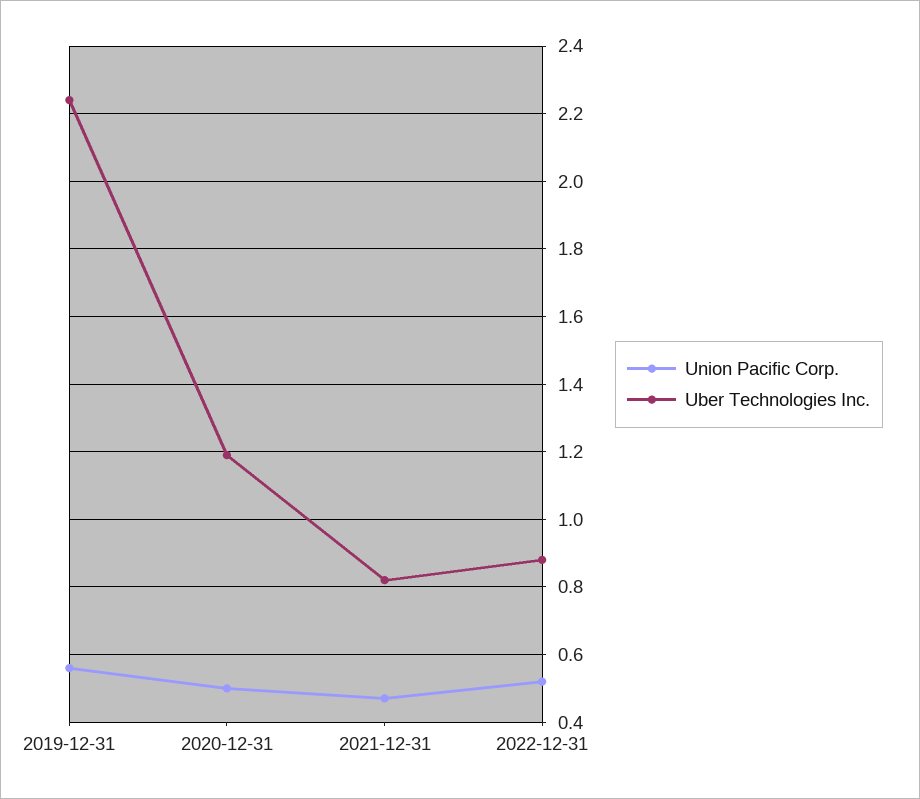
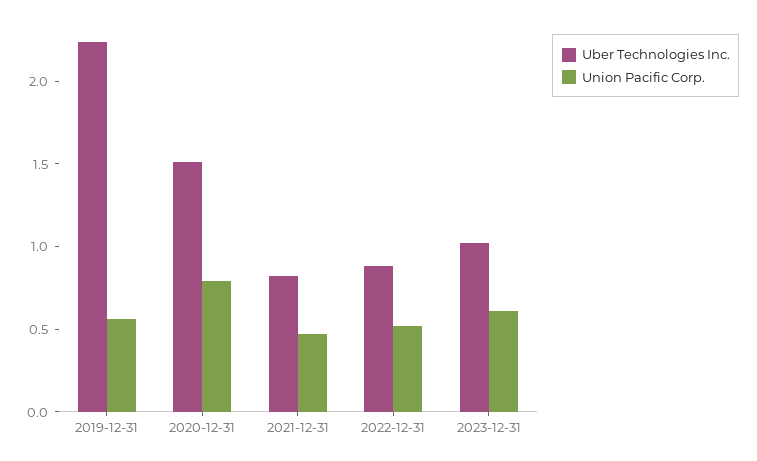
Union Pacific Corp., 2020-12-31: 0.5 -> 0.8
Uber Technologies Inc., 2020-12-31: 1.2 -> 1.5
Uber Technologies Inc., 2023-12-31: none -> 1
Union Pacific Corp., 2023-12-31: none -> 0.6

